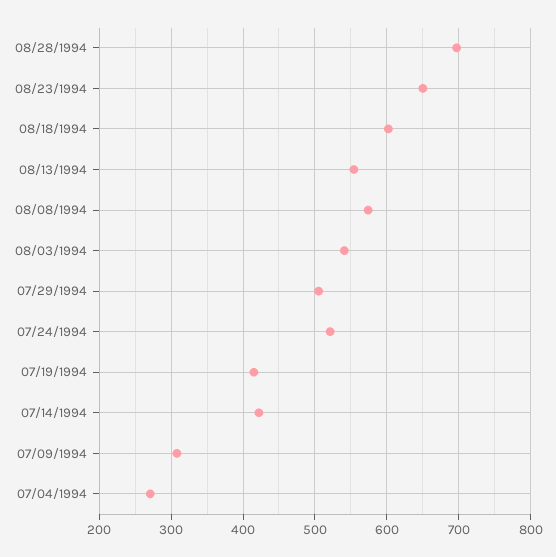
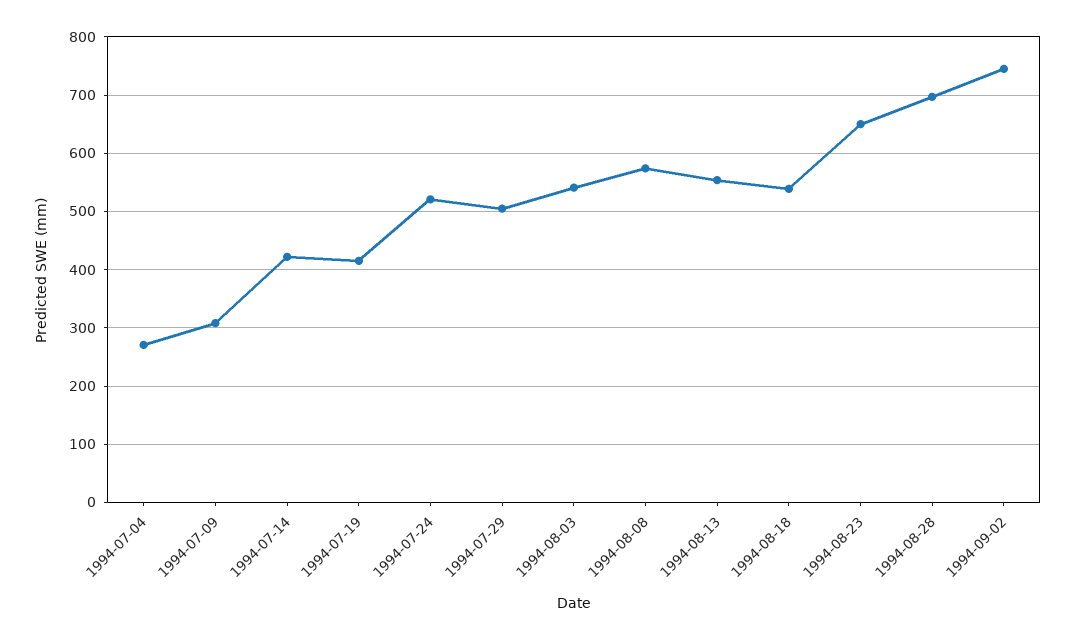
08/18/1994: 600 -> 540
1994-09-02: none -> 740

